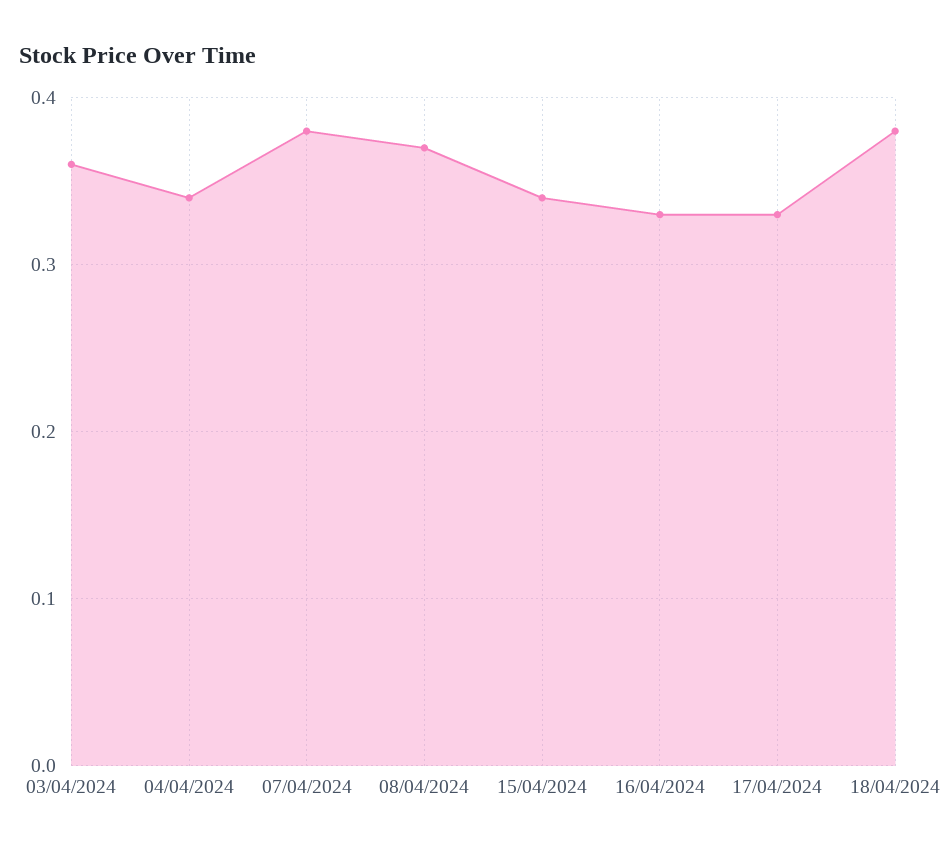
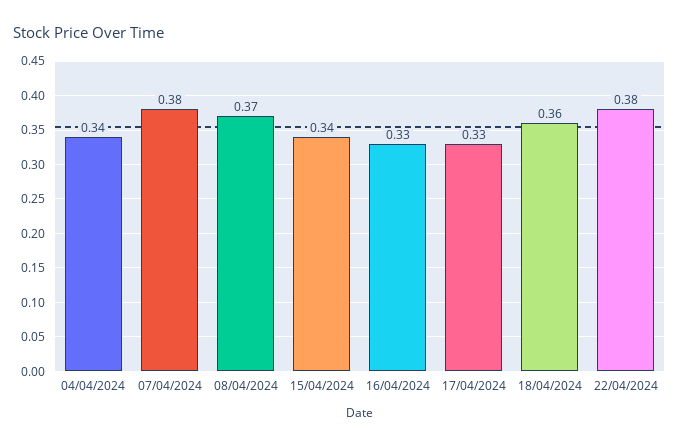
03/04/2024: 0.36 -> none
18/04/2024: 0.38 -> 0.36
22/04/2024: none -> 0.38

